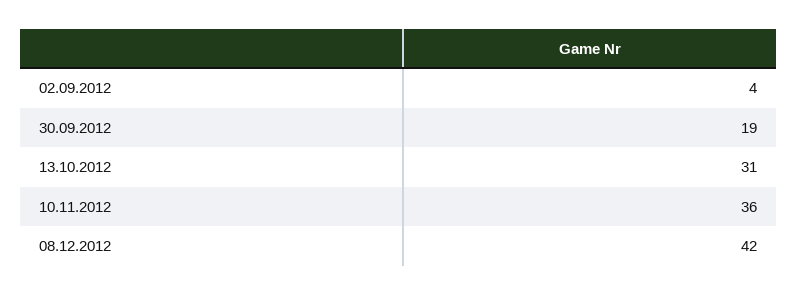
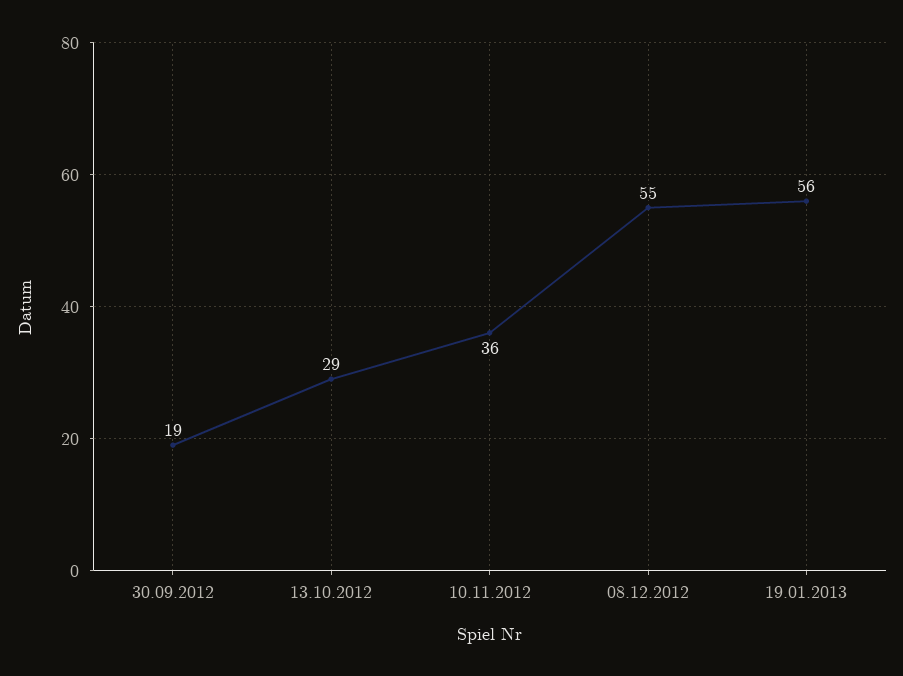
02.09.2012: 4 -> none
13.10.2012: 31 -> 29
08.12.2012: 42 -> 55
19.01.2013: none -> 56

